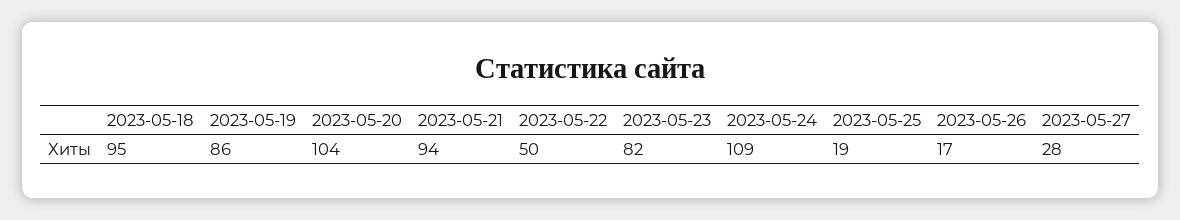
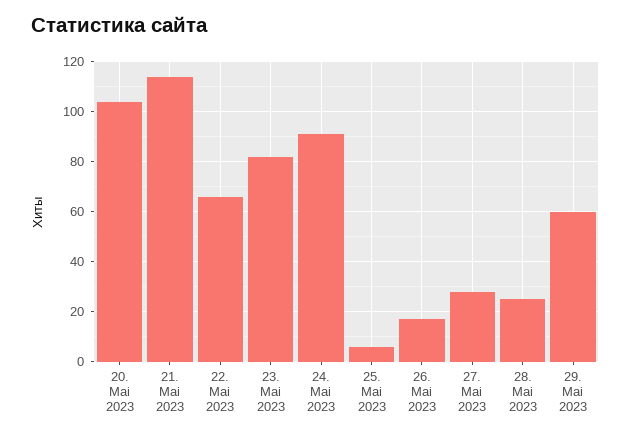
2023-05-18: 95 -> none
2023-05-19: 86 -> none
2023-05-21: 94 -> 115
2023-05-22: 50 -> 65
2023-05-24: 109 -> 90
2023-05-25: 19 -> 5
28. Mai 2023: none -> 25
29. Mai 2023: none -> 60

